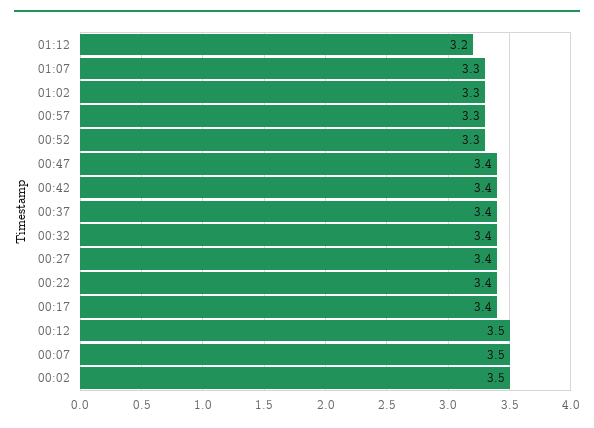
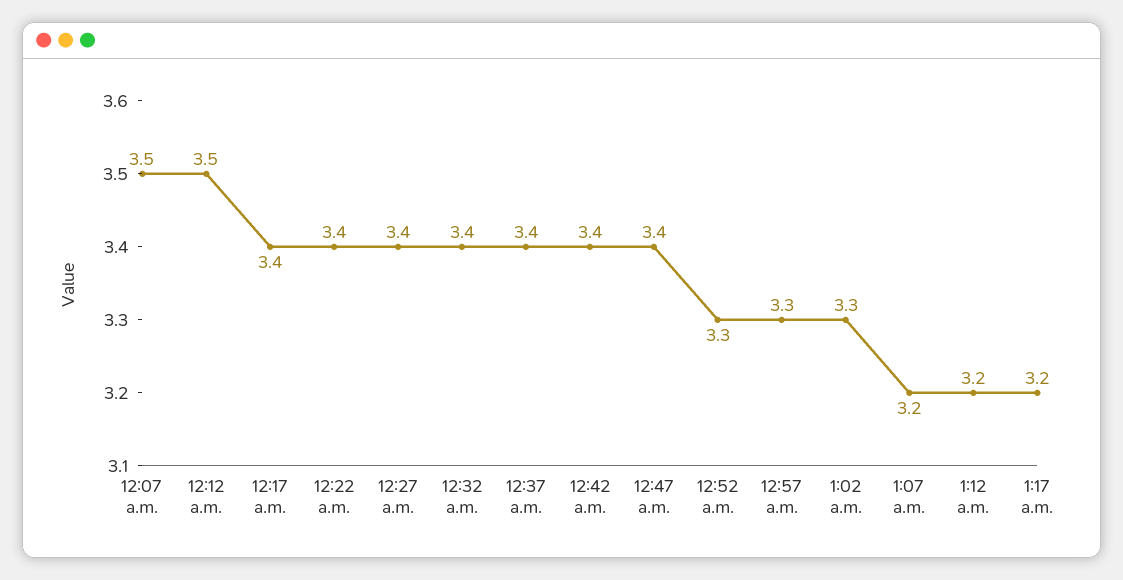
01:07: 3.3 -> 3.2
00:02: 3.5 -> none
1:17 a.m.: none -> 3.2

